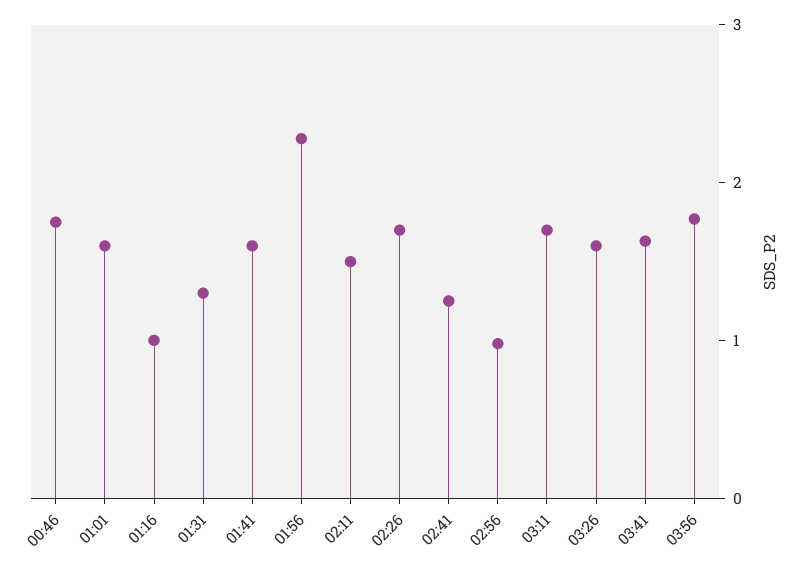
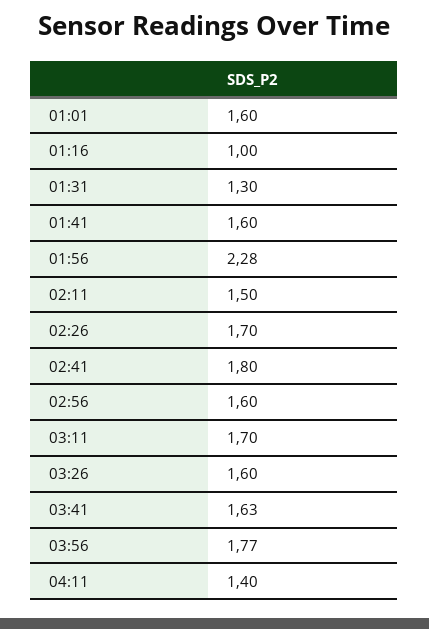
00:46: 1.8 -> none
02:41: 1.2 -> 1.8
02:56: 1 -> 1.6
04:11: none -> 1.4

